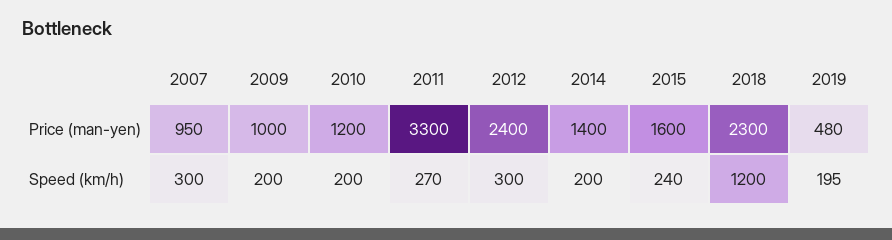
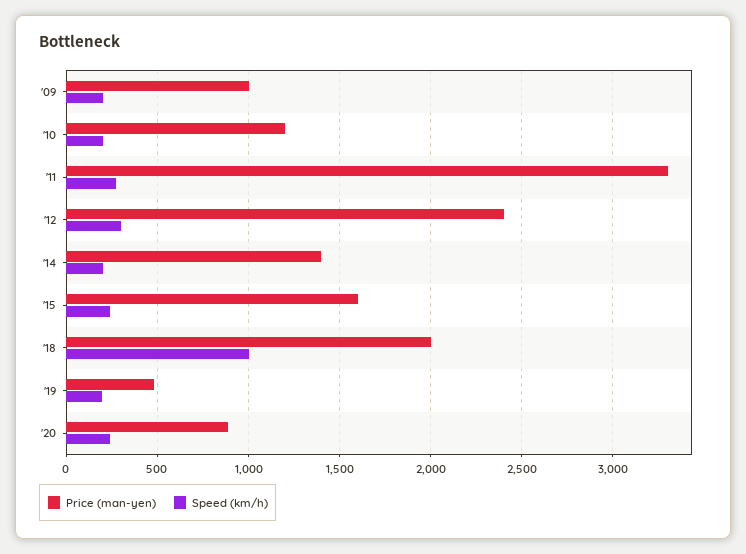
Price (man-yen), 2007: 950 -> none
Price (man-yen), 2018: 2300 -> 2000
Speed (km/h), 2007: 300 -> none
Speed (km/h), 2018: 1200 -> 1000
Price (man-yen), '20: none -> 900
Speed (km/h), '20: none -> 250

